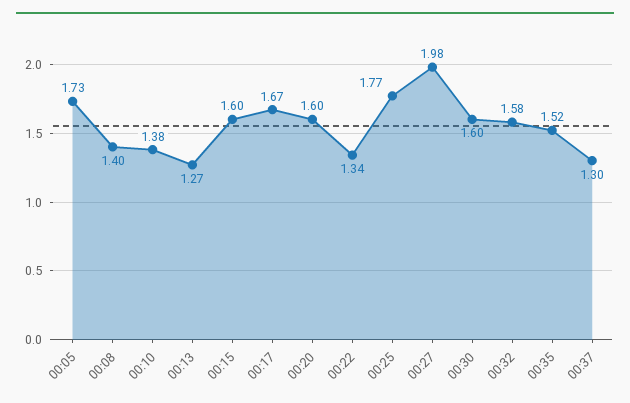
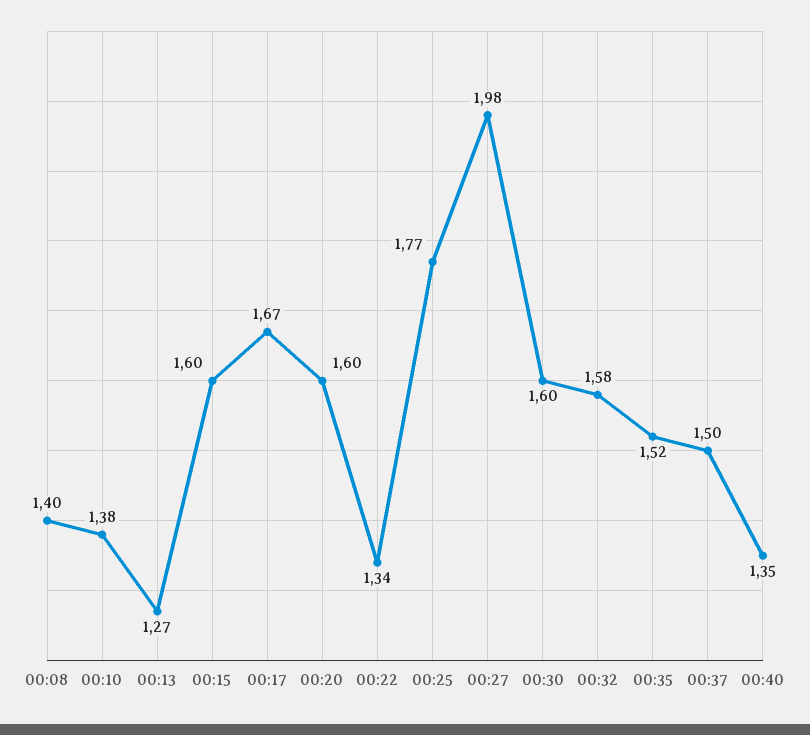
00:05: 1.73 -> none
00:37: 1.3 -> 1.5
00:40: none -> 1.35

